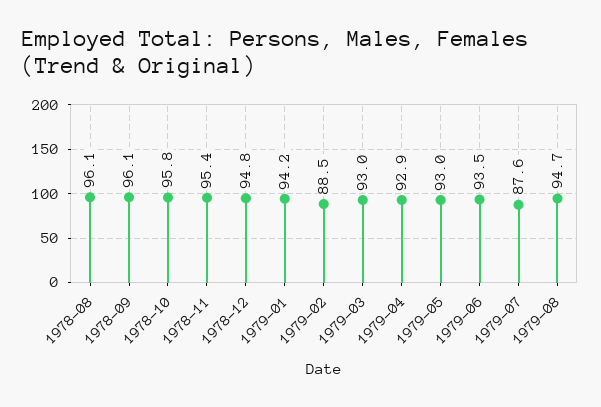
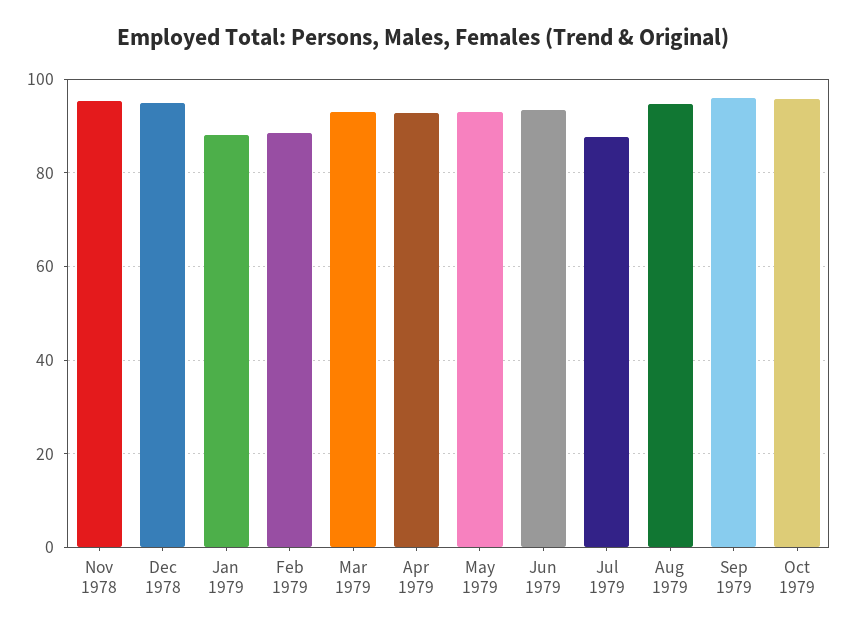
1978-08: 96.1 -> none
1978-09: 96.1 -> none
1978-10: 95.8 -> none
1979-01: 94.2 -> 88
Sep 1979: none -> 96
Oct 1979: none -> 96

